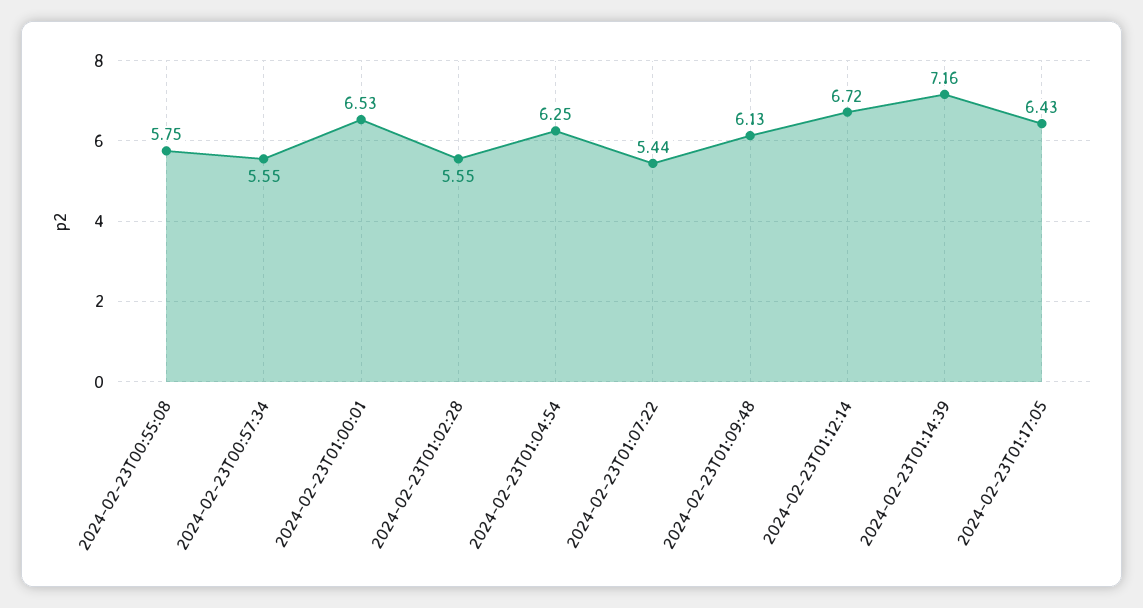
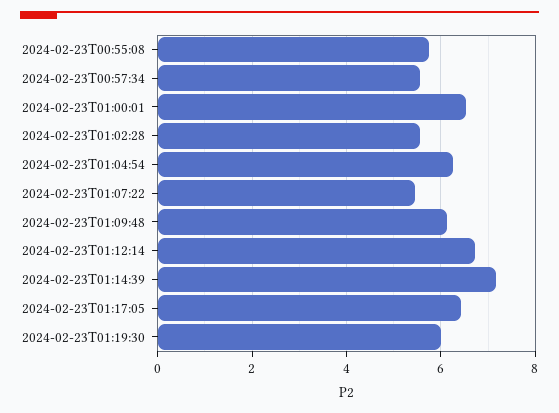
2024-02-23T01:19:30: none -> 6

